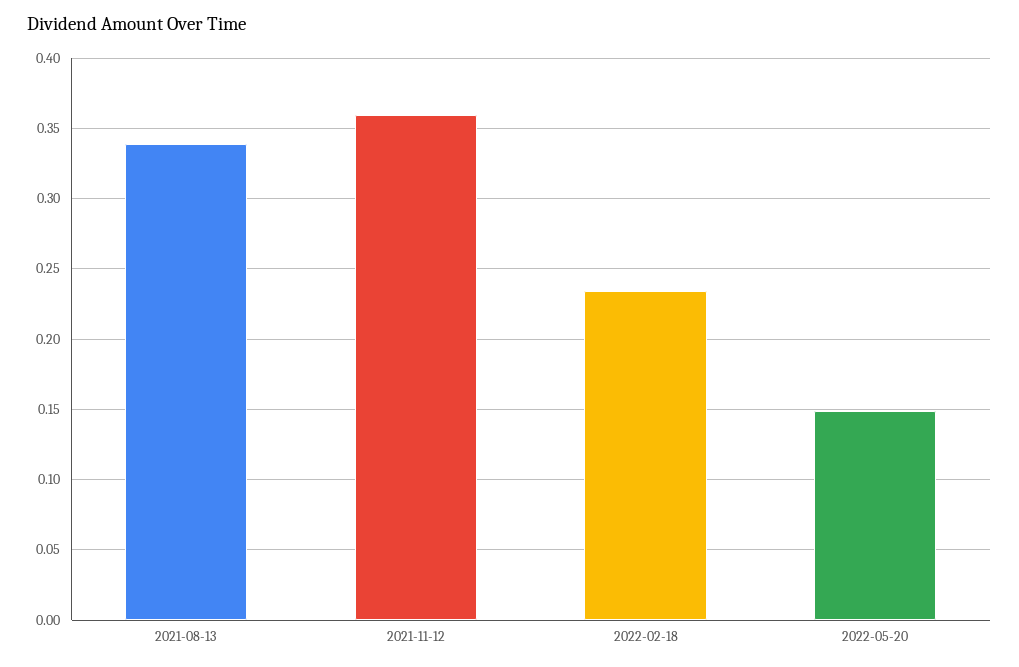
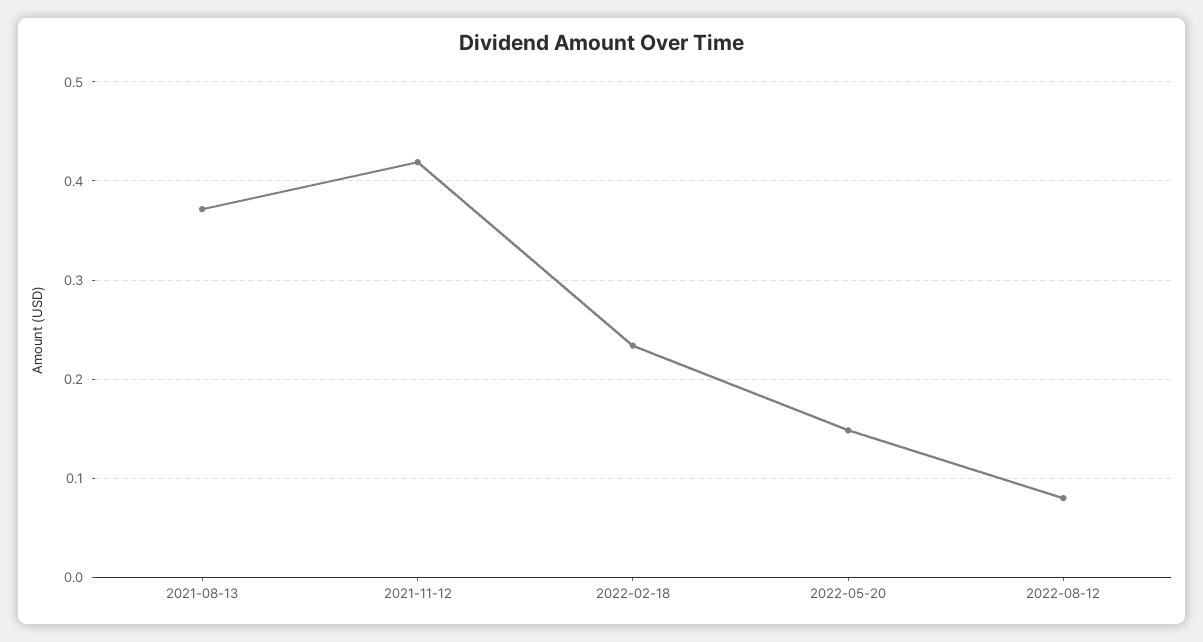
2021-08-13: 0.34 -> 0.37
2021-11-12: 0.36 -> 0.42
2022-08-12: none -> 0.08

